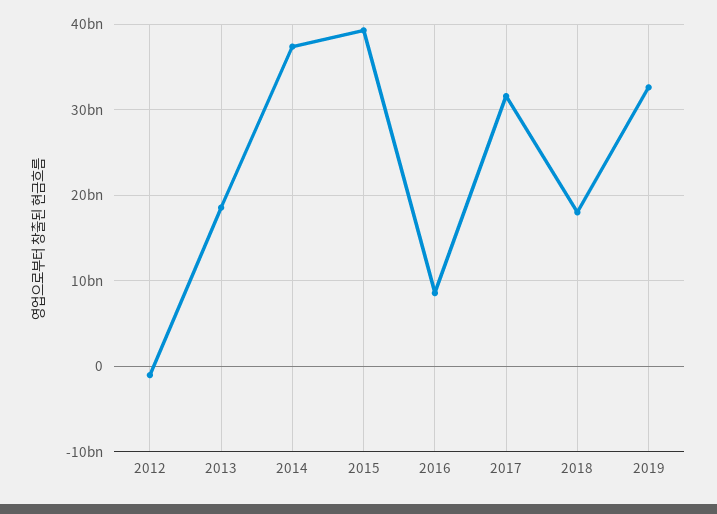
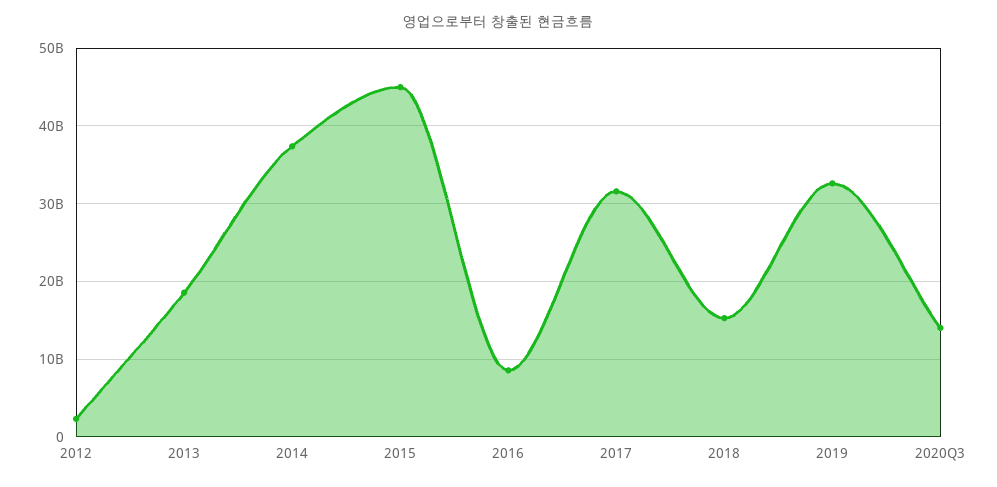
2012: -1000000000 -> 2000000000
2015: 39000000000 -> 45000000000
2018: 18000000000 -> 15000000000
2020Q3: none -> 14000000000

